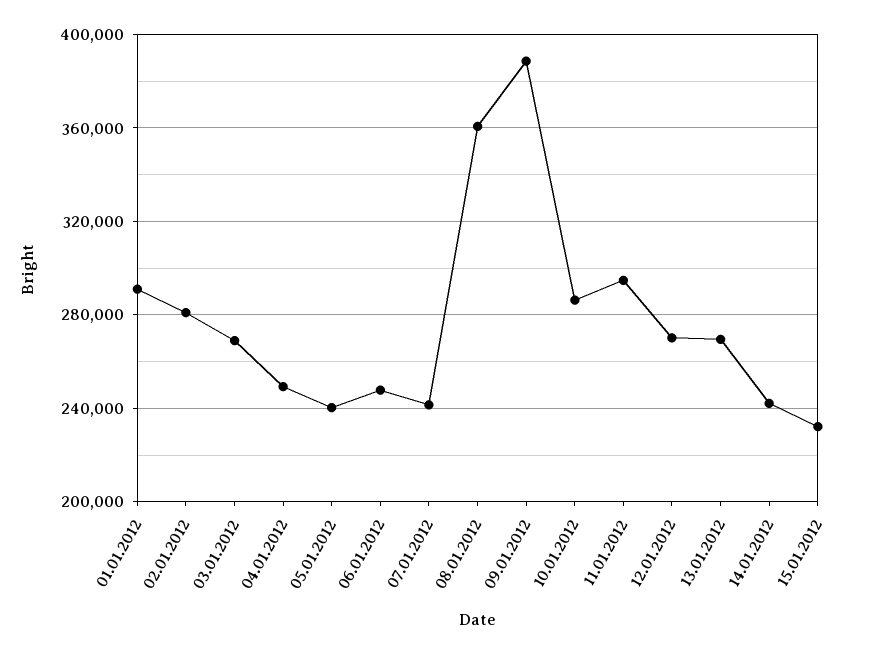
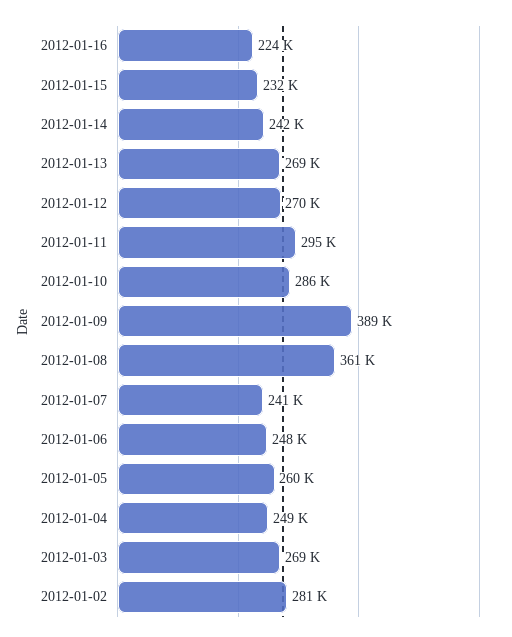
01.01.2012: 290000 -> none
05.01.2012: 240000 -> 260000
2012-01-16: none -> 224000

